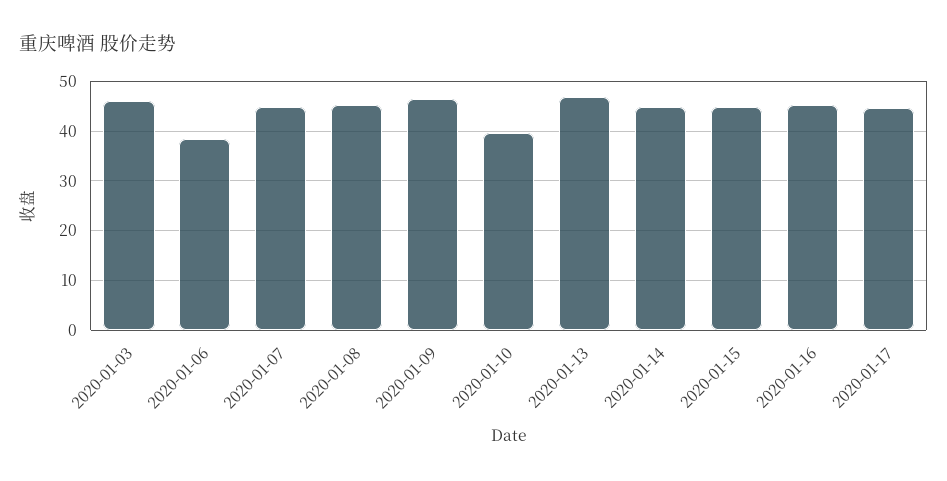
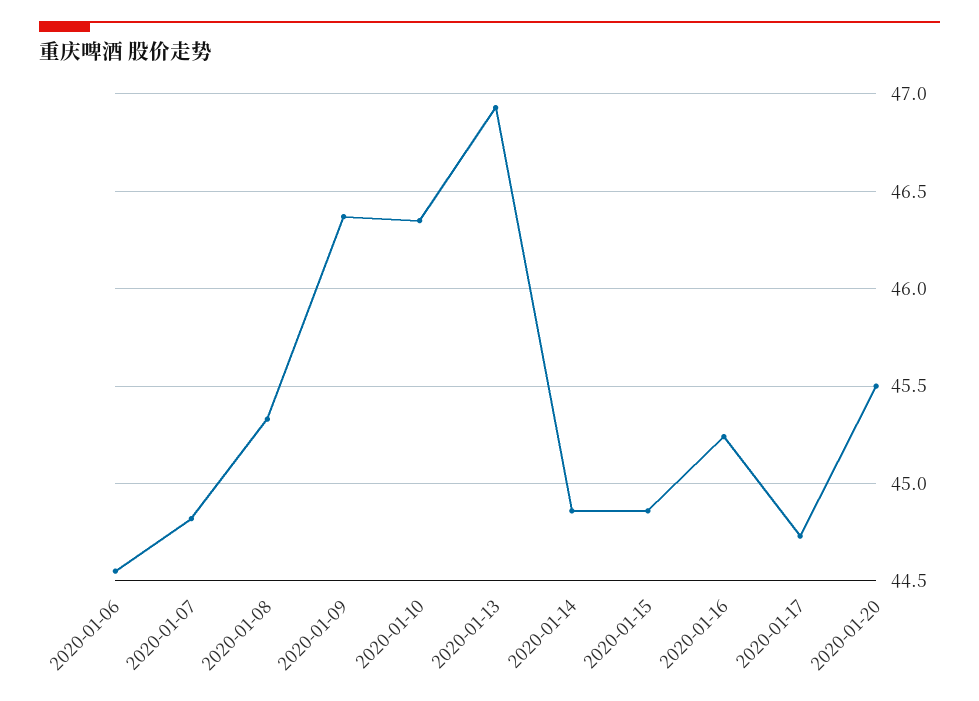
2020-01-03: 46 -> none
2020-01-06: 38 -> 44.55
2020-01-10: 40 -> 46.35
2020-01-20: none -> 45.5

